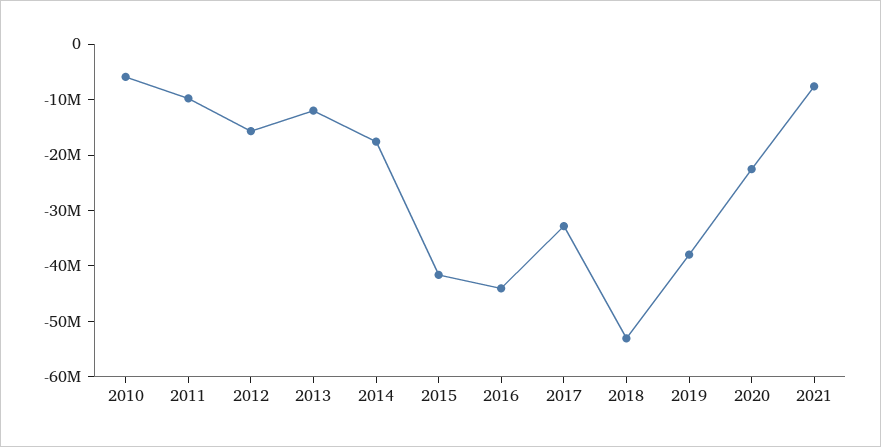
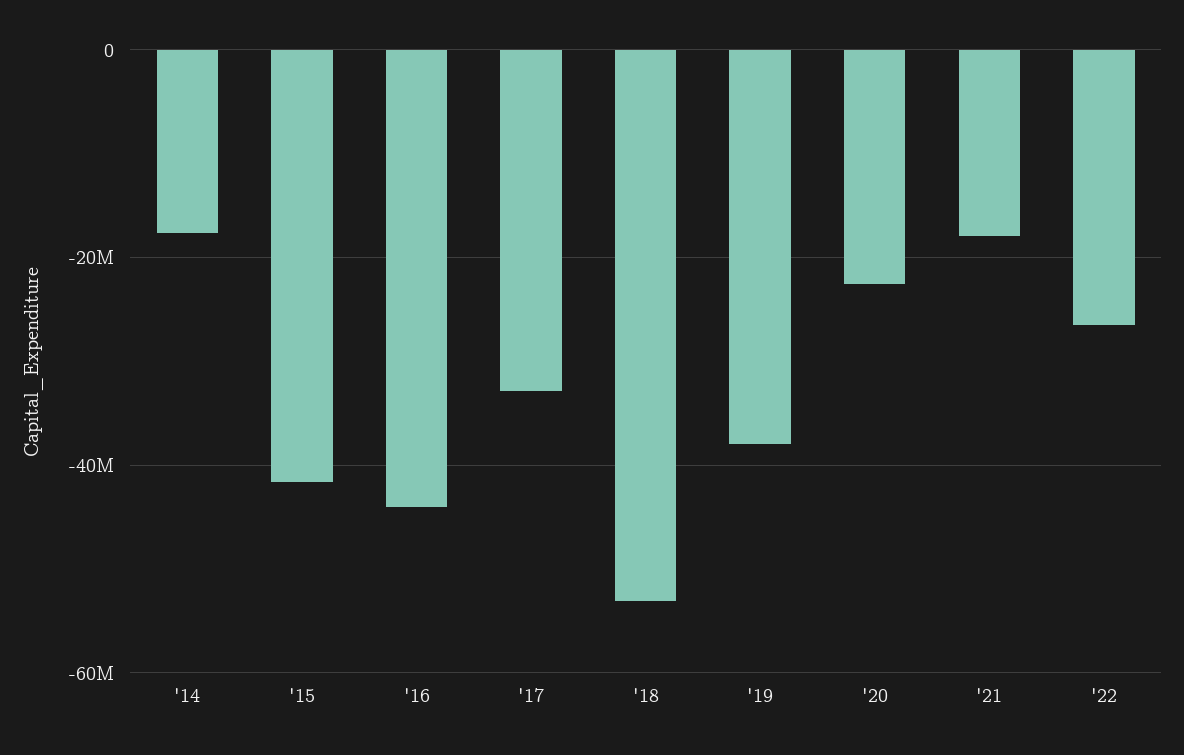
2010: -6000000 -> none
2011: -10000000 -> none
2012: -16000000 -> none
2013: -12000000 -> none
2021: -8000000 -> -18000000
'22: none -> -26000000

